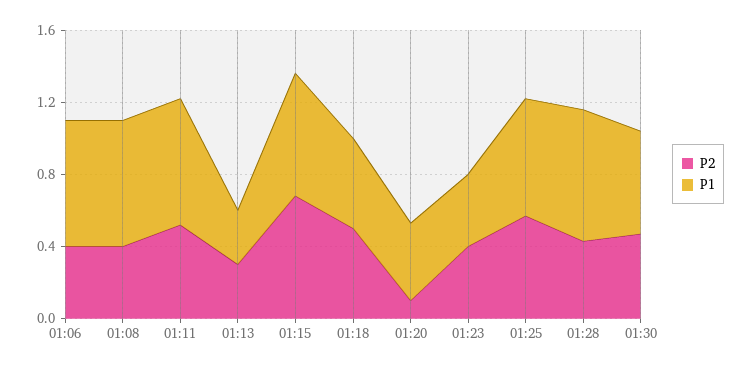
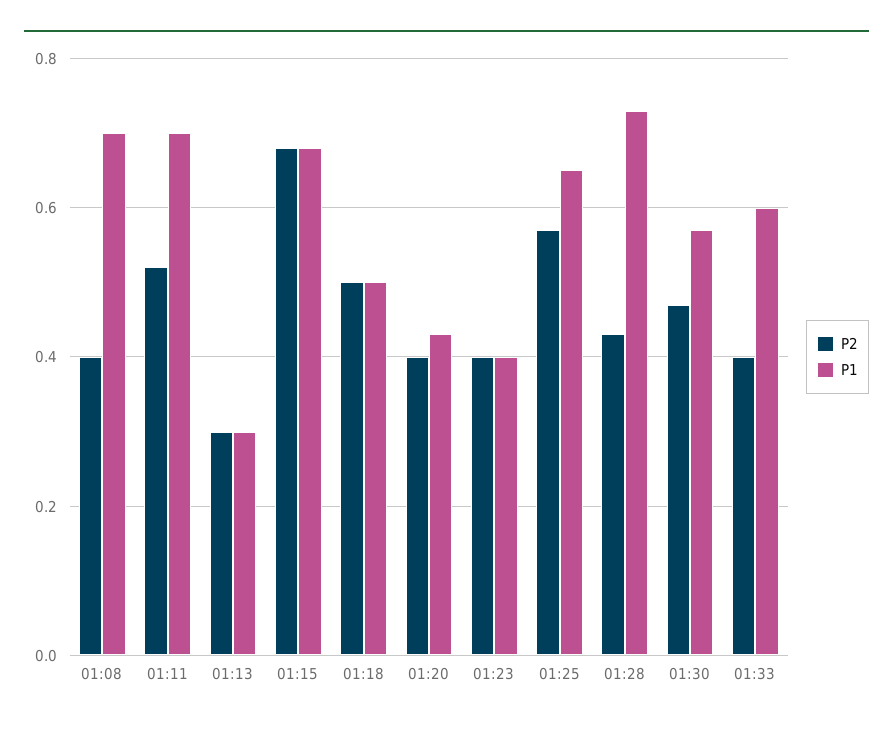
P2, 01:06: 0.4 -> none
P1, 01:06: 0.7 -> none
P2, 01:20: 0.1 -> 0.4
P2, 01:33: none -> 0.4
P1, 01:33: none -> 0.6

